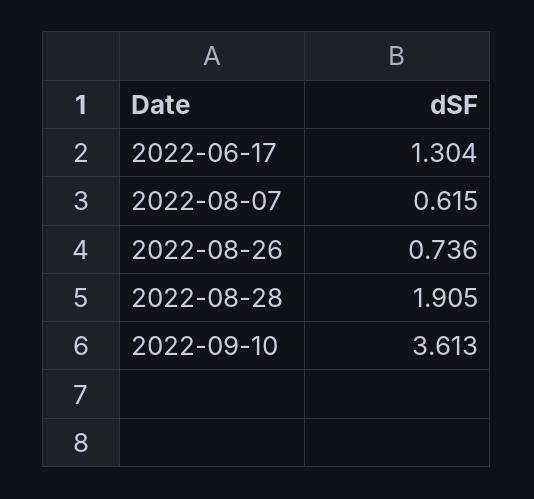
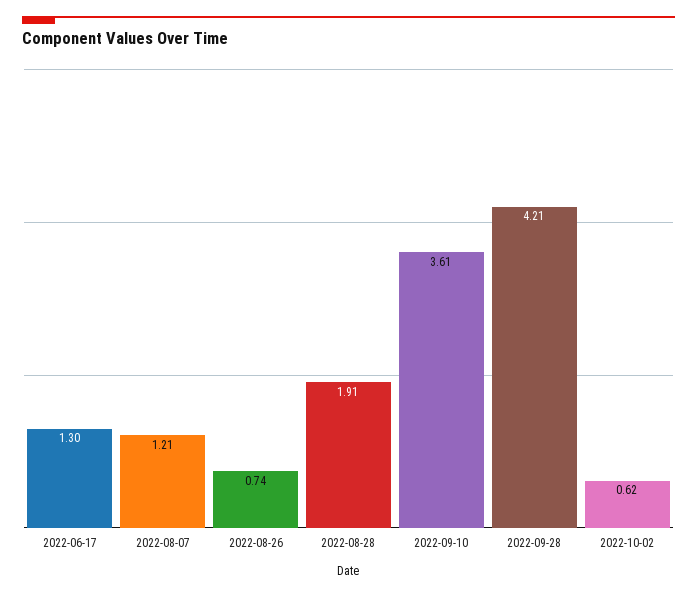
2022-08-07: 0.615 -> 1.21
2022-09-28: none -> 4.21
2022-10-02: none -> 0.62

